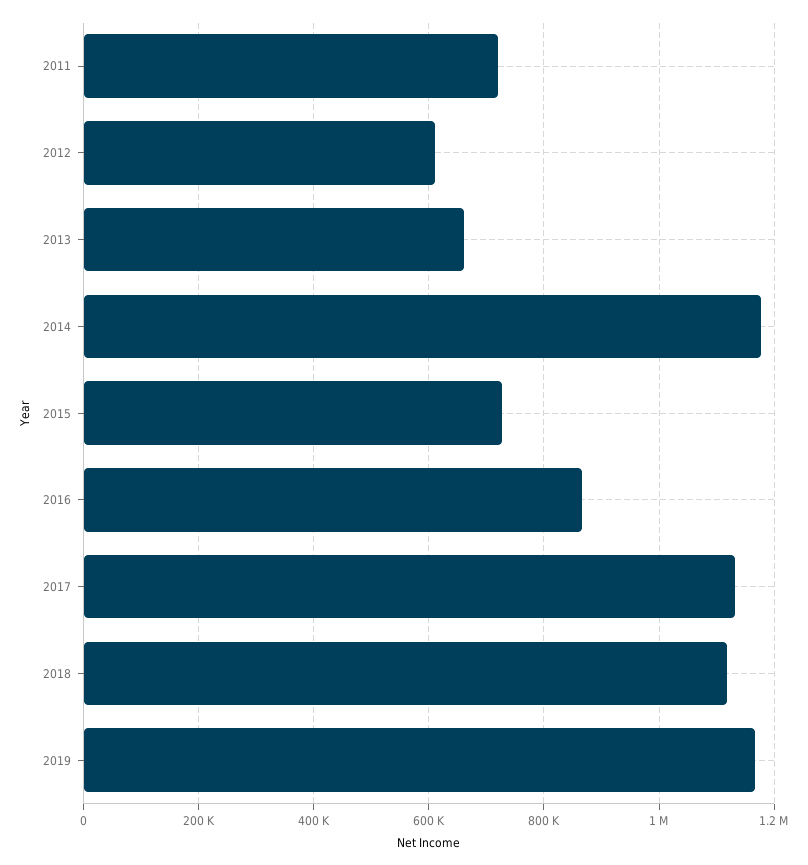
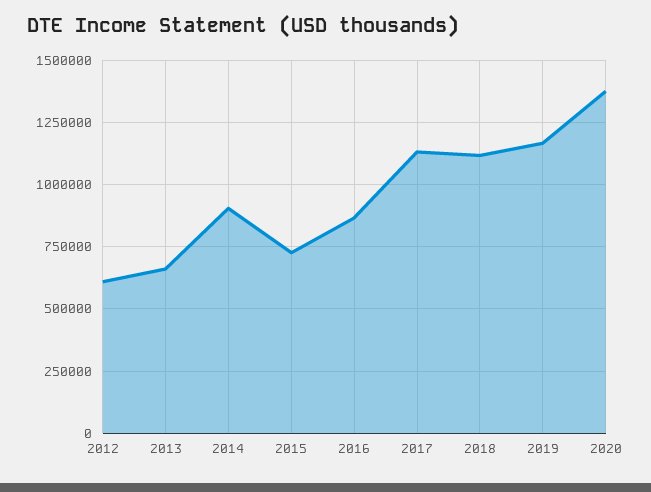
2011: 720000 -> none
2014: 1180000 -> 900000
2020: none -> 1375000

